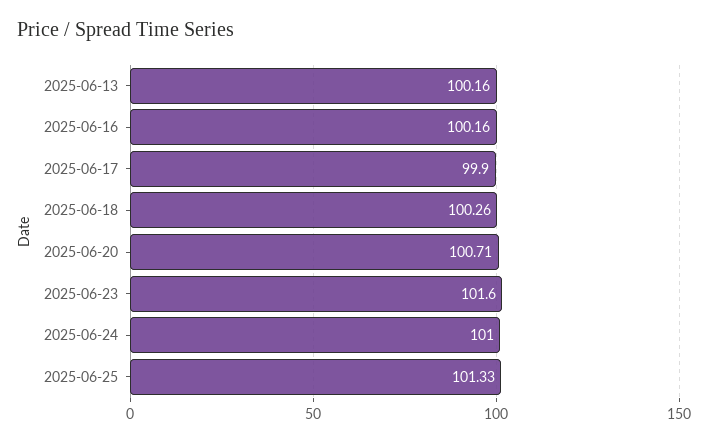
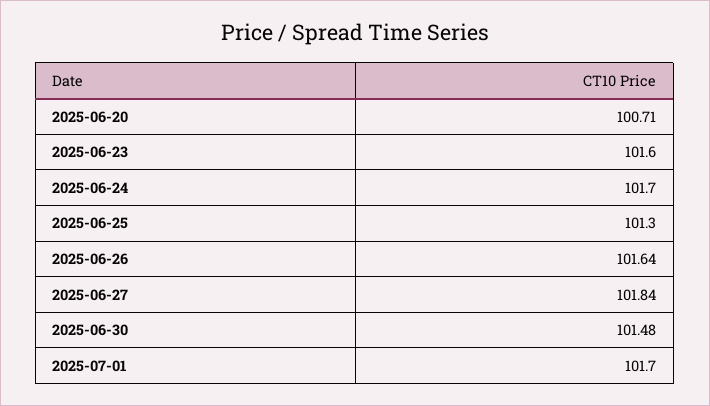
2025-06-13: 100.16 -> none
2025-06-16: 100.16 -> none
2025-06-17: 99.9 -> none
2025-06-18: 100.26 -> none
2025-06-24: 101 -> 101.7
2025-06-25: 101.33 -> 101.3
2025-06-26: none -> 101.64
2025-06-27: none -> 101.84
2025-06-30: none -> 101.48
2025-07-01: none -> 101.7

